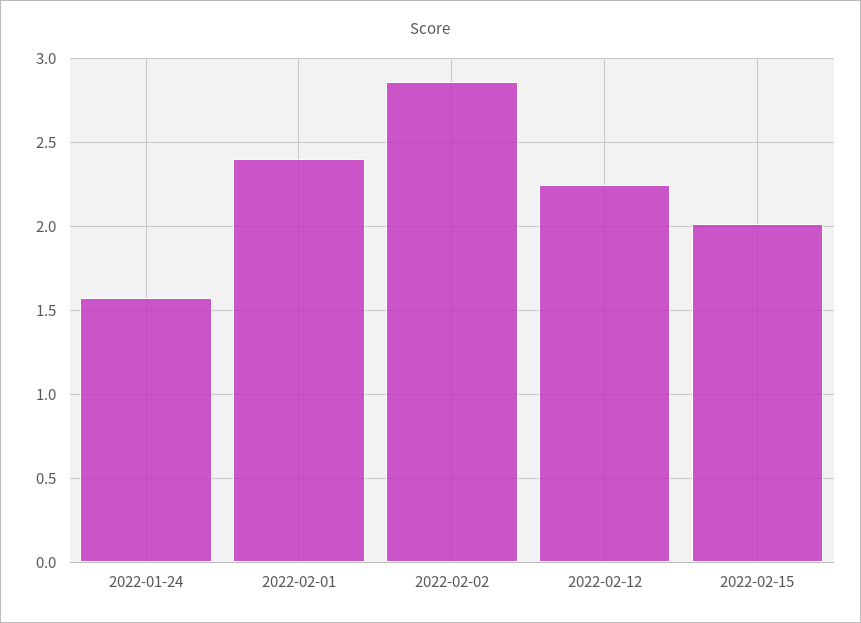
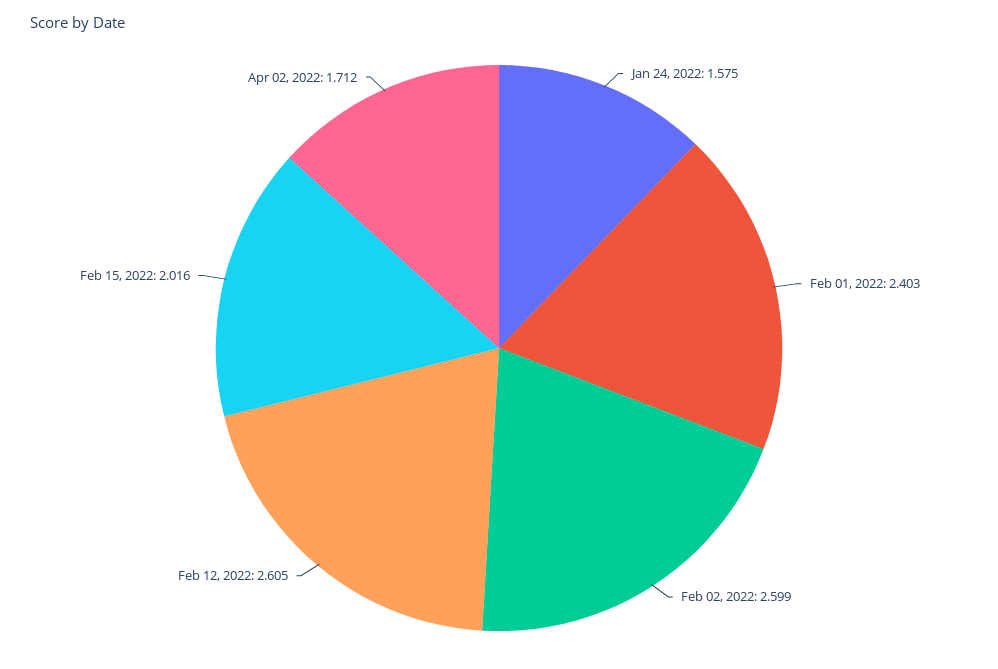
2022-02-02: 2.85 -> 2.599
2022-02-12: 2.25 -> 2.605
Apr 02, 2022: none -> 1.712

